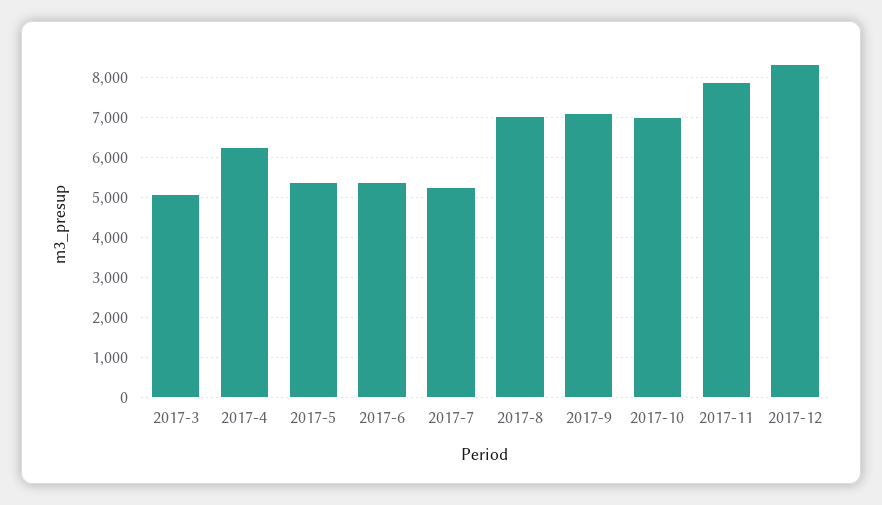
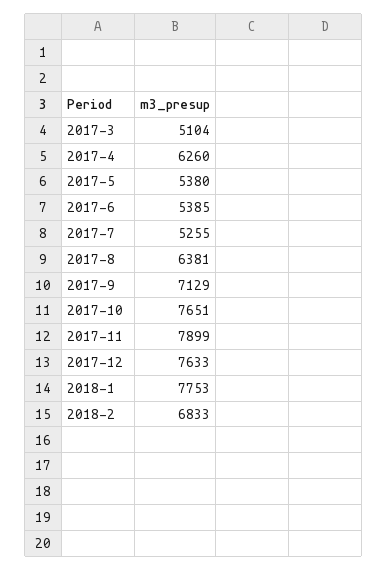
2017-8: 7000 -> 6381
2017-10: 7000 -> 7651
2017-12: 8400 -> 7633
2018-1: none -> 7753
2018-2: none -> 6833

